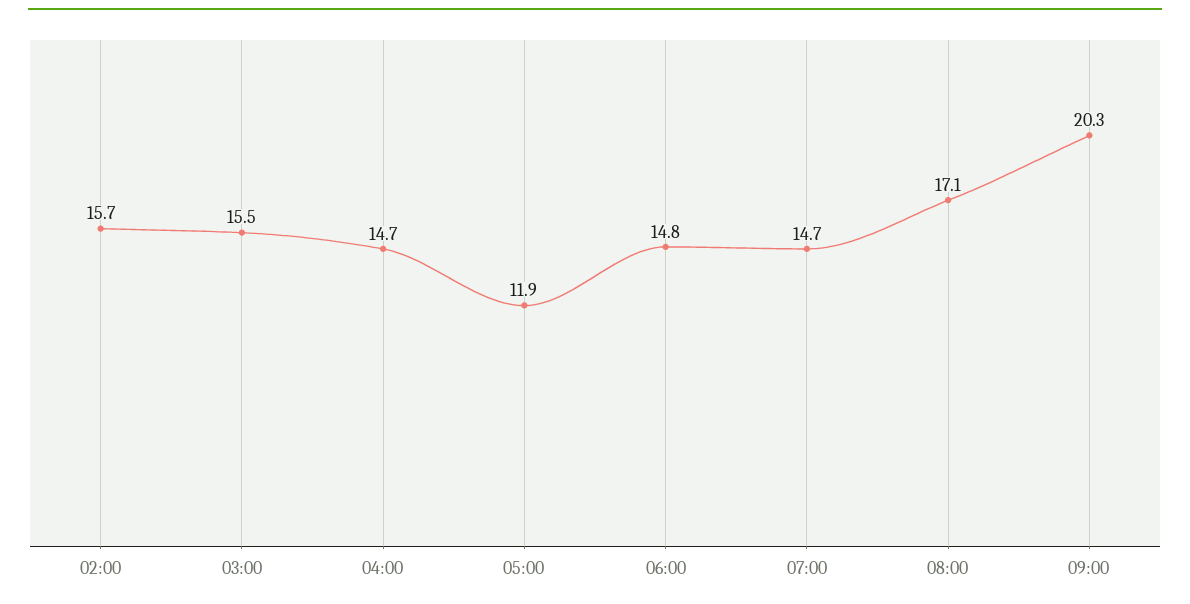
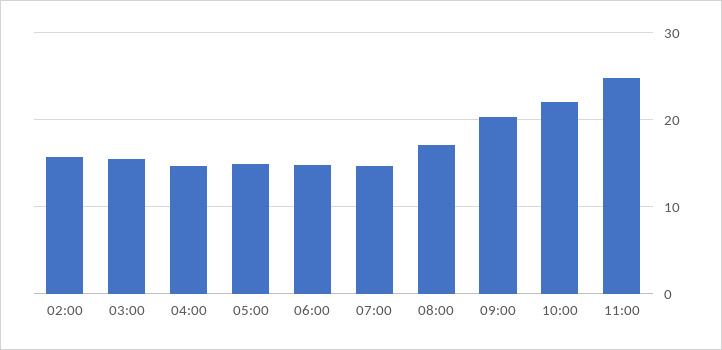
05:00: 11.9 -> 15
10:00: none -> 22
11:00: none -> 25

